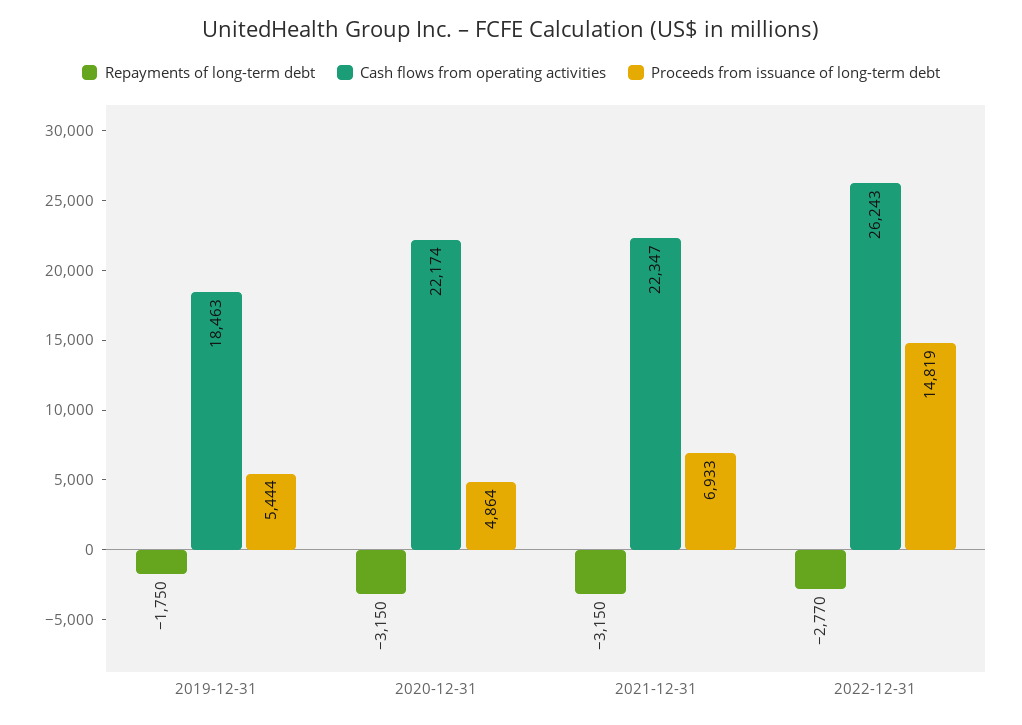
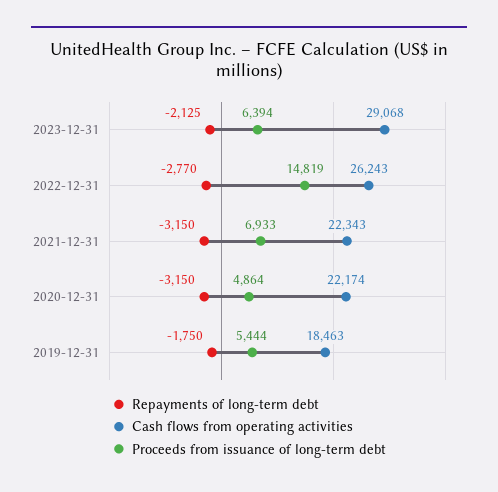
Cash flows from operating activities, 2021-12-31: 22347 -> 22343
Repayments of long-term debt, 2023-12-31: none -> -2125
Cash flows from operating activities, 2023-12-31: none -> 29068
Proceeds from issuance of long-term debt, 2023-12-31: none -> 6394

